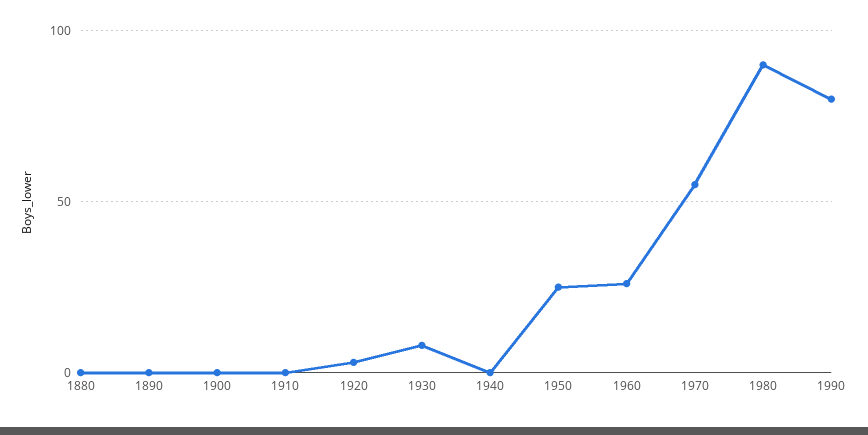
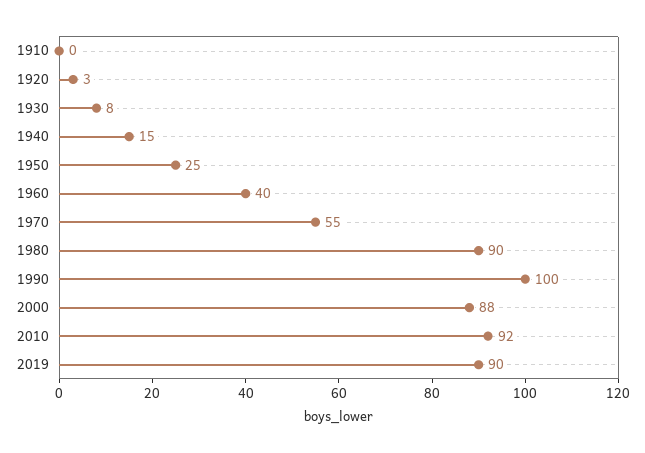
1880: 0 -> none
1890: 0 -> none
1900: 0 -> none
1940: 0 -> 15
1960: 25 -> 40
1990: 80 -> 100
2000: none -> 88
2010: none -> 92
2019: none -> 90

